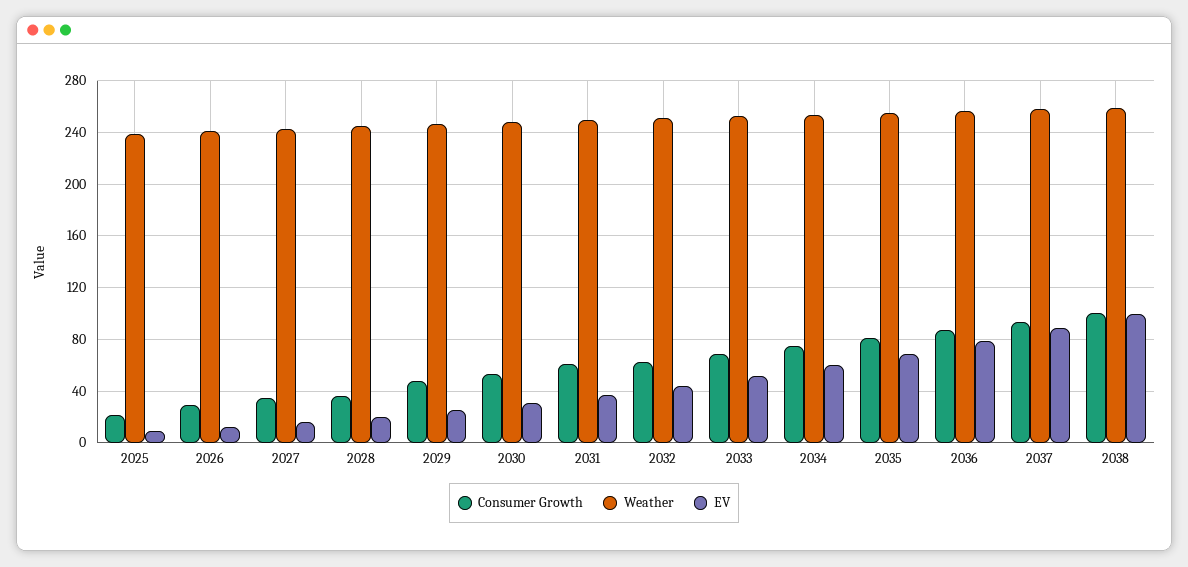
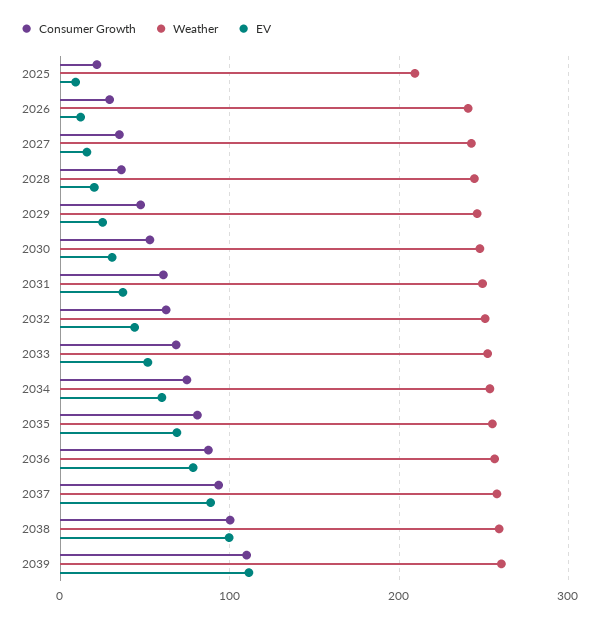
Weather, 2025: 240 -> 210
Consumer Growth, 2039: none -> 110
Weather, 2039: none -> 260
EV, 2039: none -> 110

